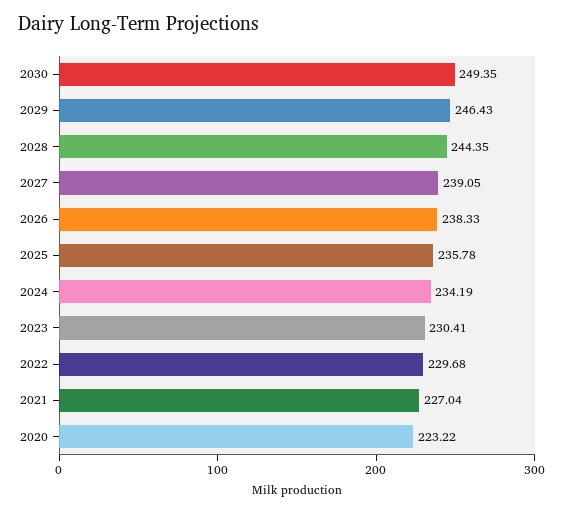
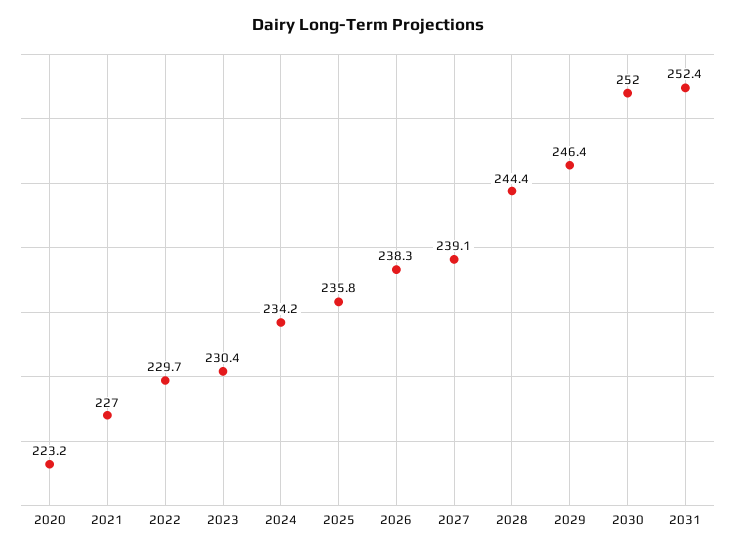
2030: 249.35 -> 252
2031: none -> 252.4

